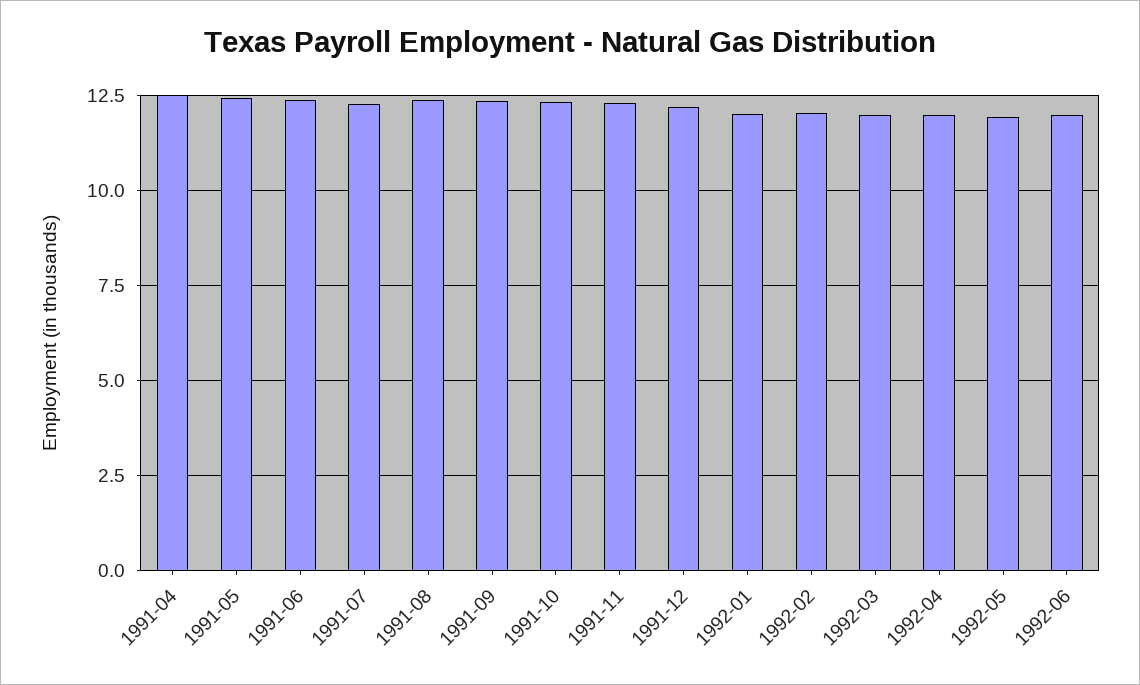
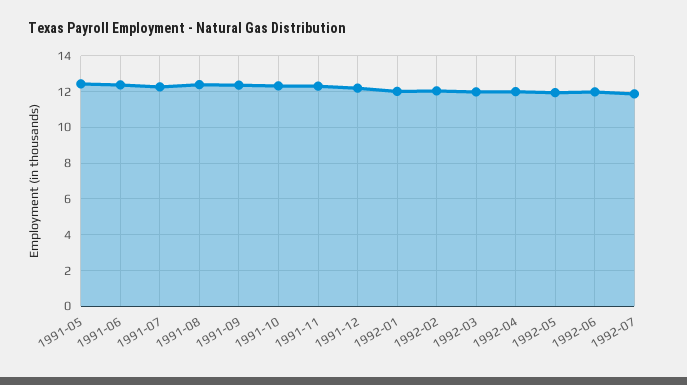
1991-04: 12.5 -> none
1992-07: none -> 12

